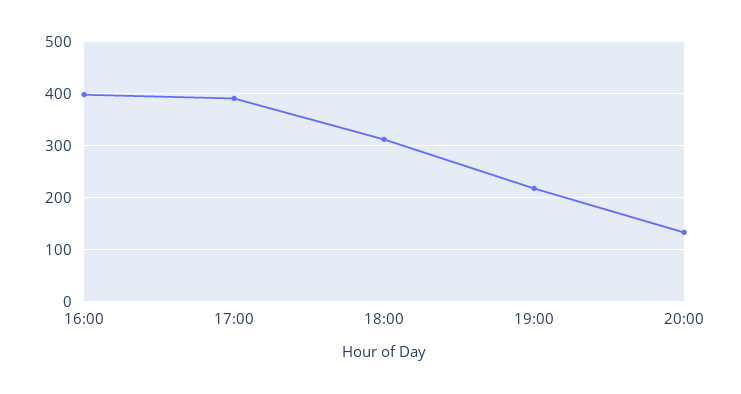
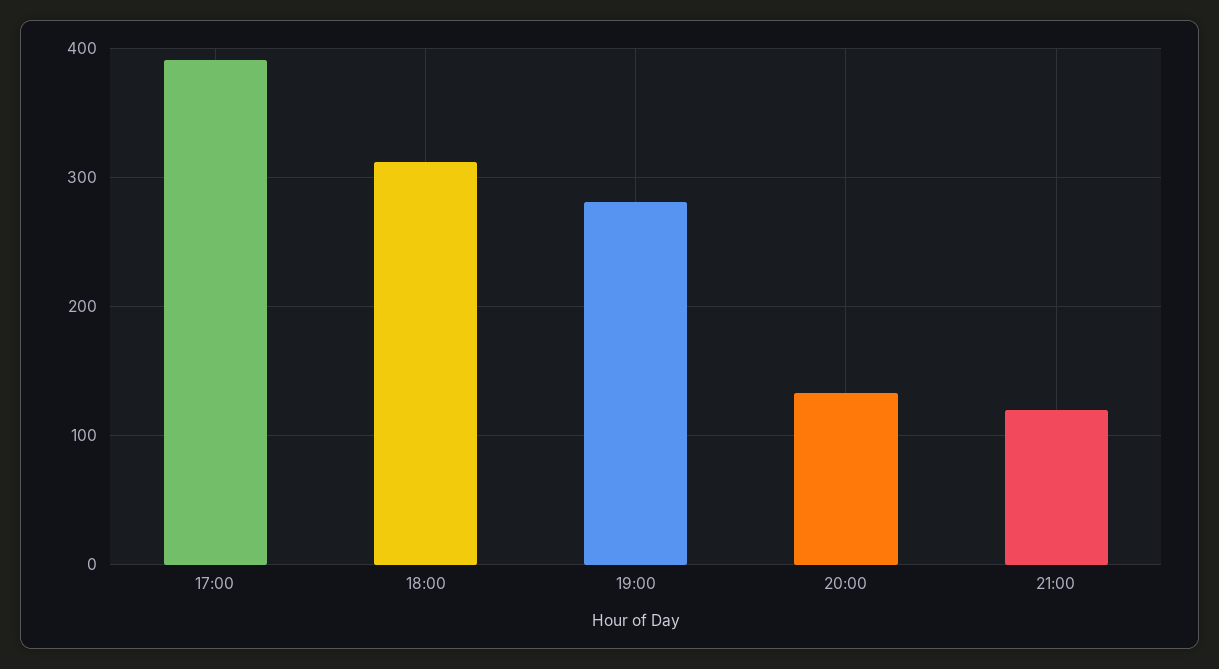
16:00: 400 -> none
19:00: 220 -> 280
21:00: none -> 120

